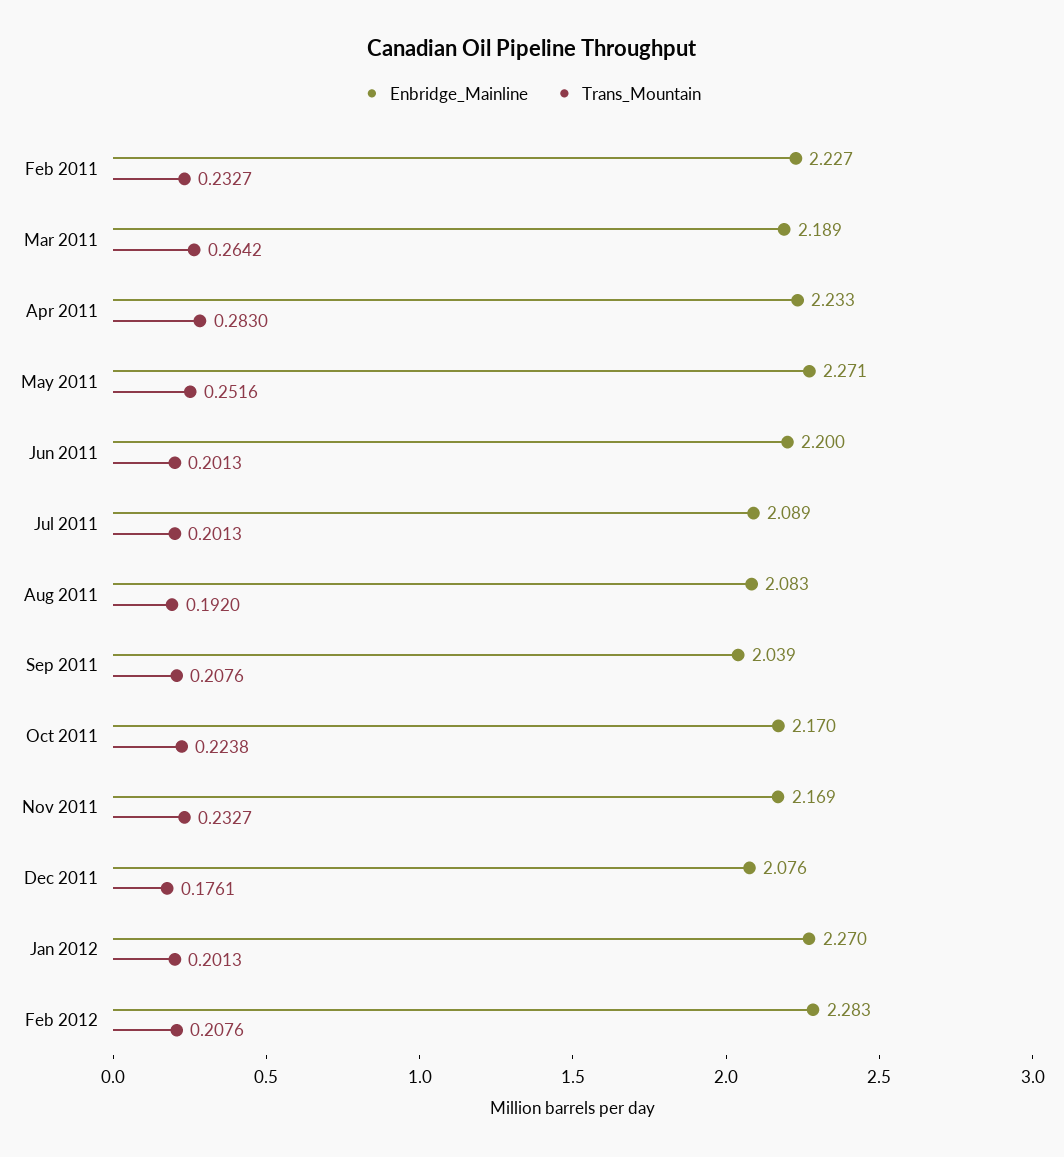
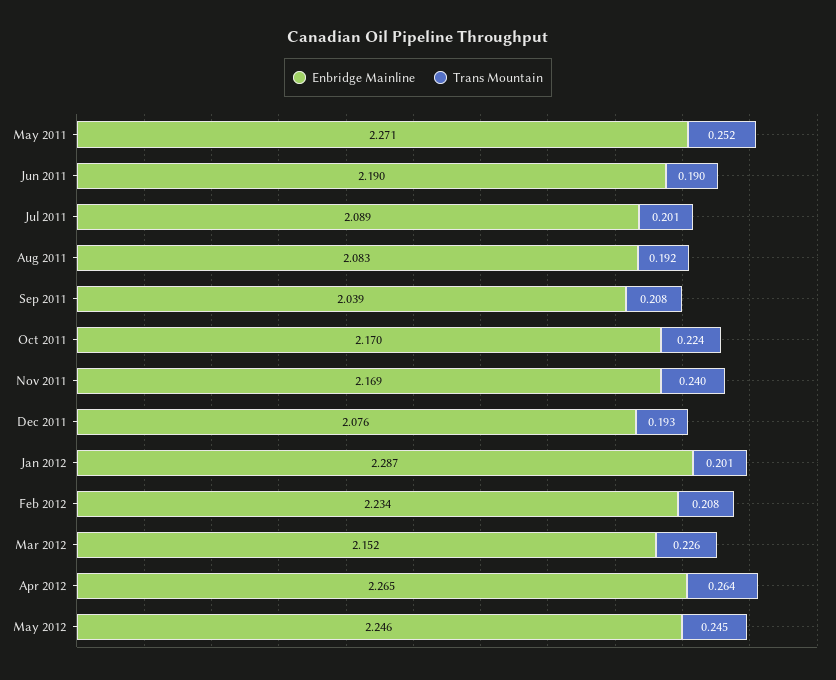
Enbridge_Mainline, Feb 2011: 2.227 -> none
Trans_Mountain, Feb 2011: 0.2327 -> none
Enbridge_Mainline, Mar 2011: 2.189 -> none
Trans_Mountain, Mar 2011: 0.2642 -> none
Enbridge_Mainline, Apr 2011: 2.233 -> none
Trans_Mountain, Apr 2011: 0.283 -> none
Enbridge_Mainline, Jun 2011: 2.2 -> 2.19
Trans_Mountain, Jun 2011: 0.2013 -> 0.19
Trans_Mountain, Nov 2011: 0.2327 -> 0.24
Trans_Mountain, Dec 2011: 0.1761 -> 0.193
Enbridge_Mainline, Jan 2012: 2.27 -> 2.287
Enbridge_Mainline, Feb 2012: 2.283 -> 2.234
Enbridge_Mainline, Mar 2012: none -> 2.152
Trans_Mountain, Mar 2012: none -> 0.226
Enbridge_Mainline, Apr 2012: none -> 2.265
Trans_Mountain, Apr 2012: none -> 0.264
Enbridge_Mainline, May 2012: none -> 2.246
Trans_Mountain, May 2012: none -> 0.245

